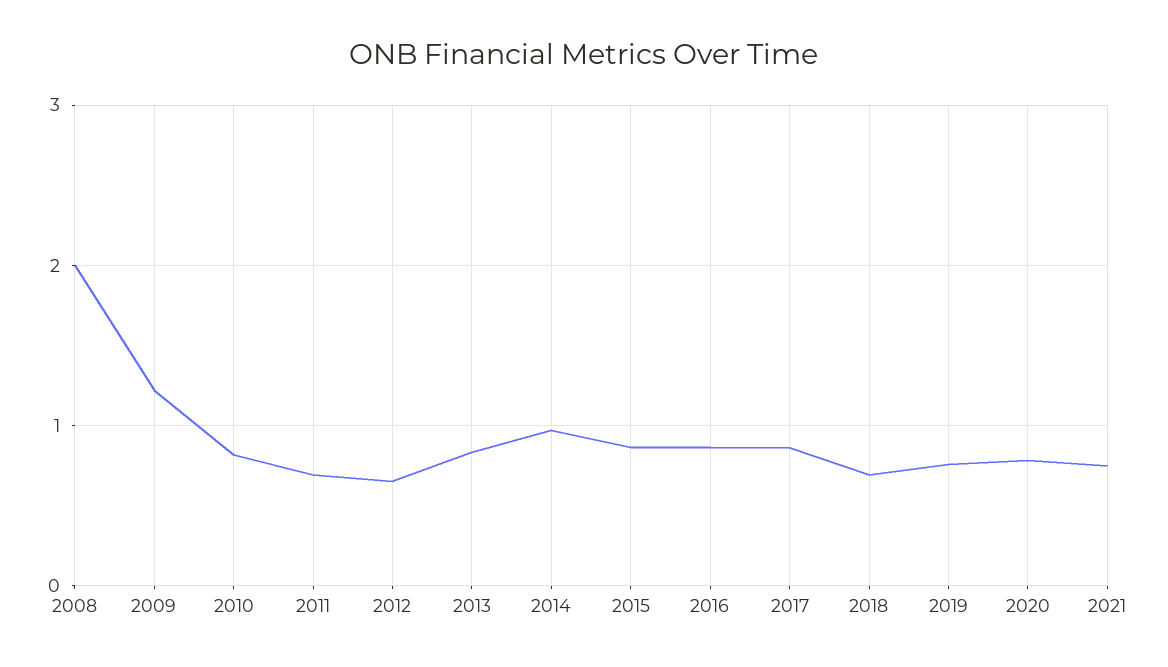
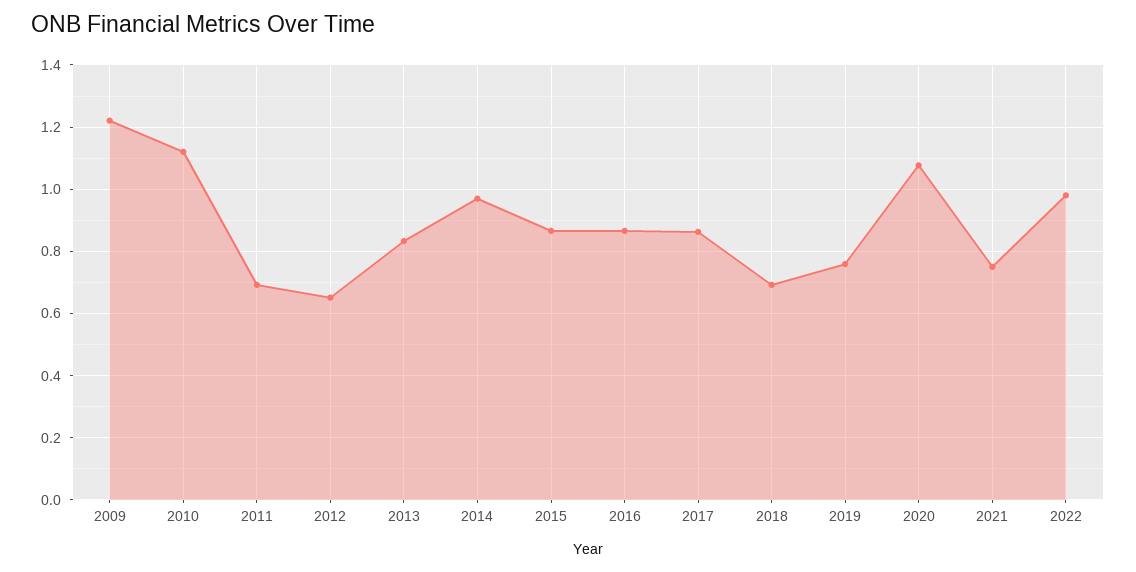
2008: 2 -> none
2010: 0.8 -> 1.12
2020: 0.8 -> 1.08
2022: none -> 0.98

